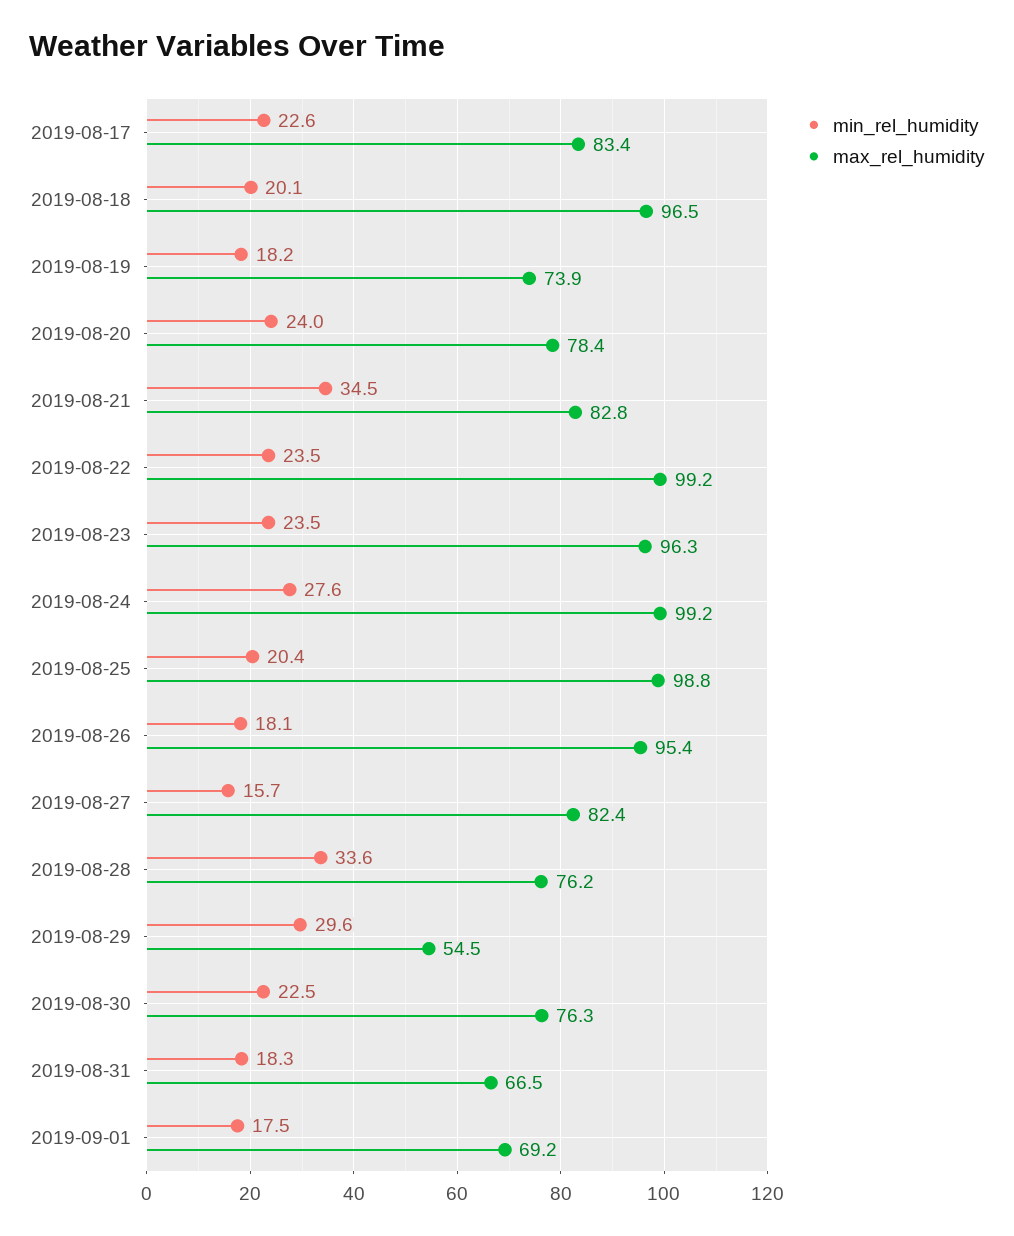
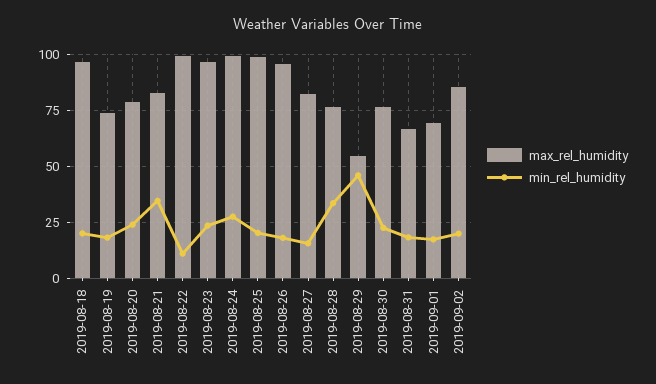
min_rel_humidity, 2019-08-17: 22.6 -> none
max_rel_humidity, 2019-08-17: 83.4 -> none
min_rel_humidity, 2019-08-22: 23.5 -> 10
min_rel_humidity, 2019-08-29: 29.6 -> 45
max_rel_humidity, 2019-09-02: none -> 85
min_rel_humidity, 2019-09-02: none -> 20

